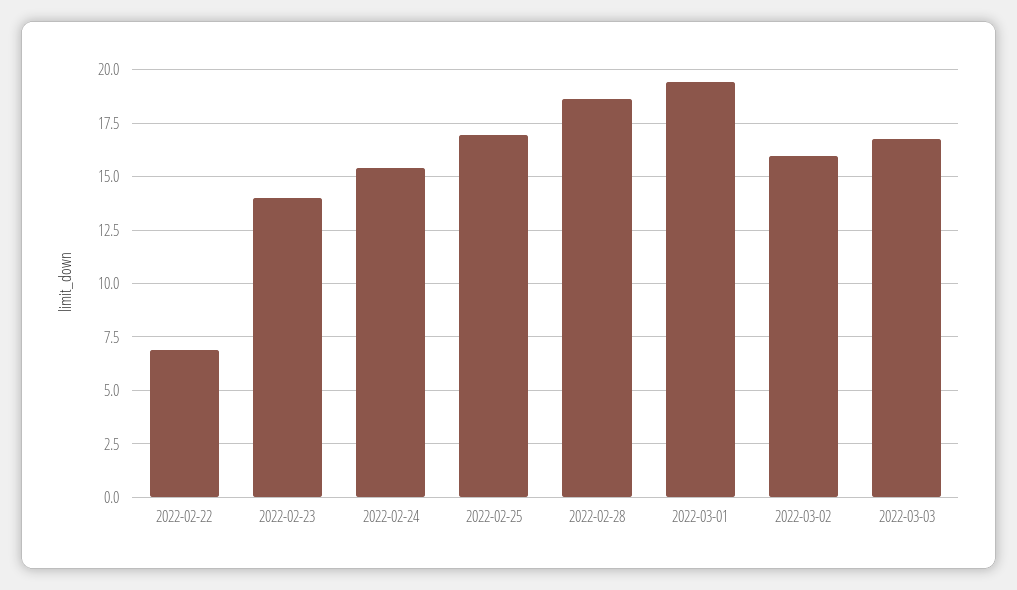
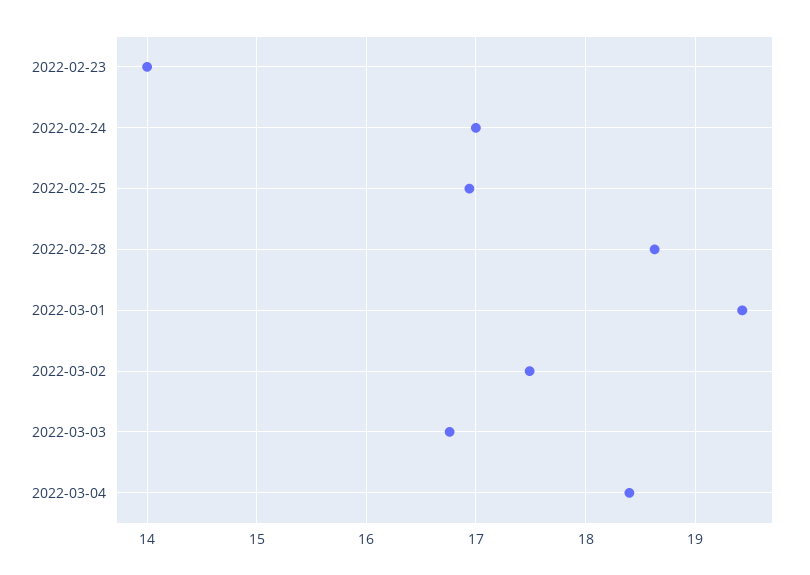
2022-02-22: 7 -> none
2022-02-24: 15.5 -> 17
2022-03-02: 16 -> 17.5
2022-03-04: none -> 18.4

